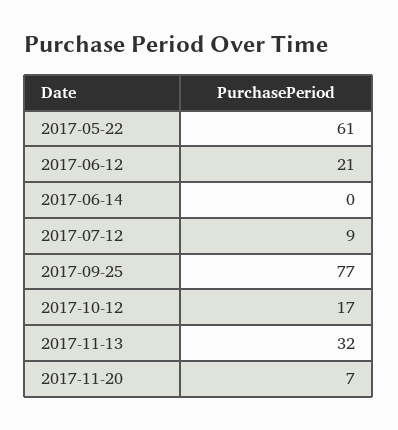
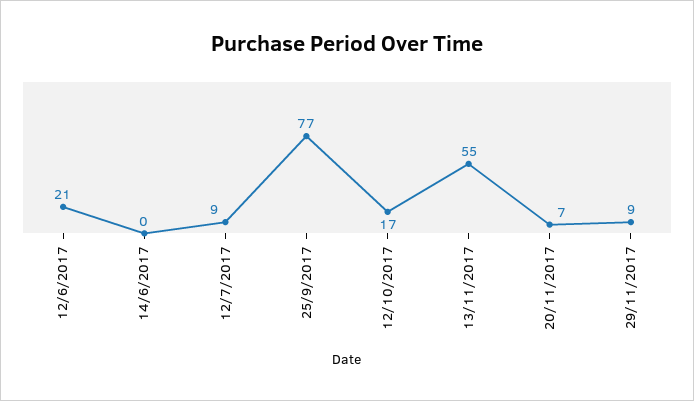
2017-05-22: 61 -> none
2017-11-13: 32 -> 55
29/11/2017: none -> 9

